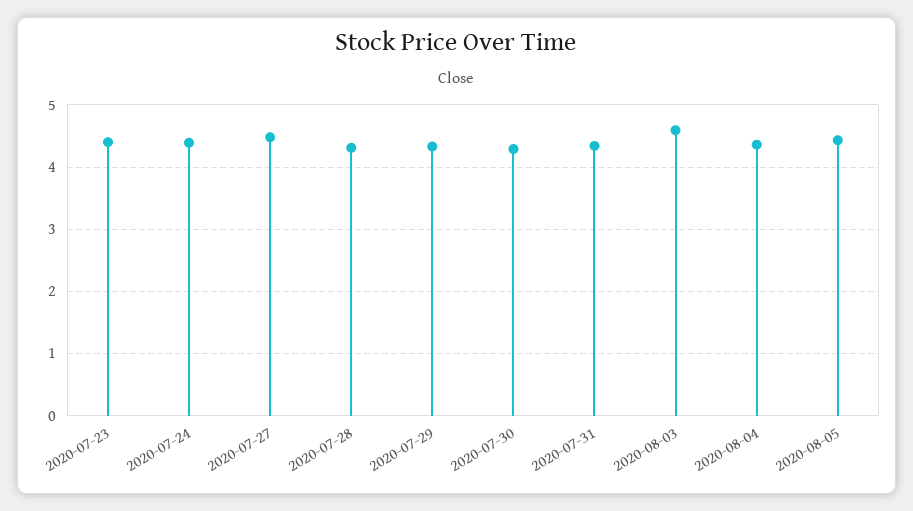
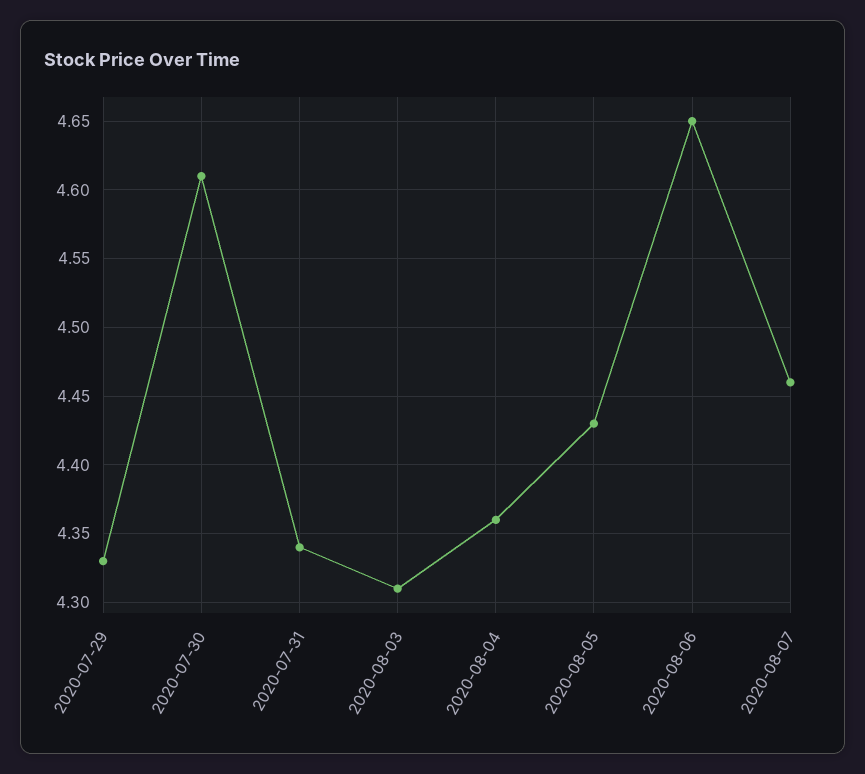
2020-07-23: 4.4 -> none
2020-07-24: 4.4 -> none
2020-07-27: 4.5 -> none
2020-07-28: 4.3 -> none
2020-07-30: 4.3 -> 4.61
2020-08-03: 4.6 -> 4.31
2020-08-06: none -> 4.65
2020-08-07: none -> 4.46

